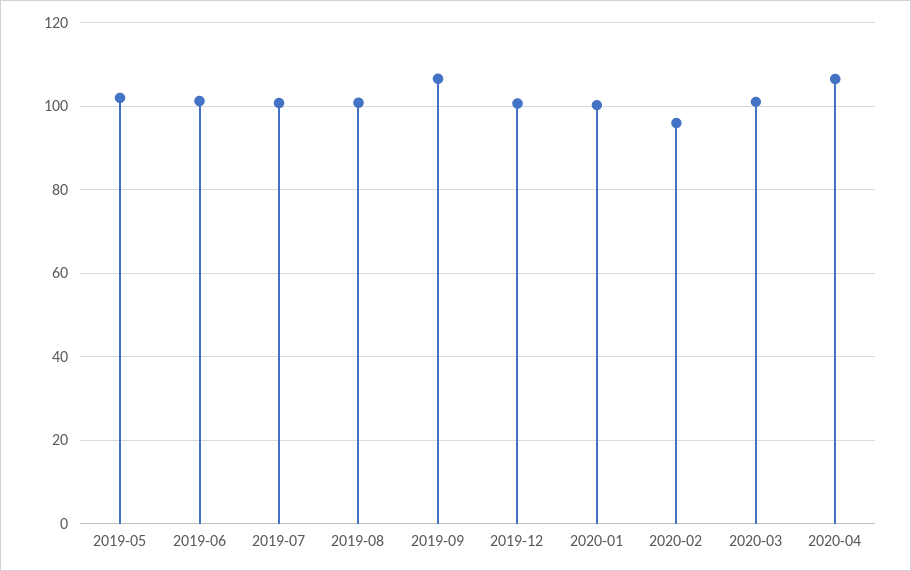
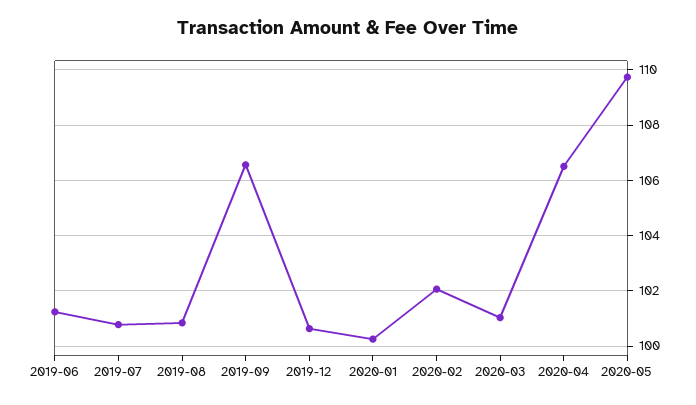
2019-05: 102 -> none
2020-02: 96 -> 102
2020-05: none -> 109.75

